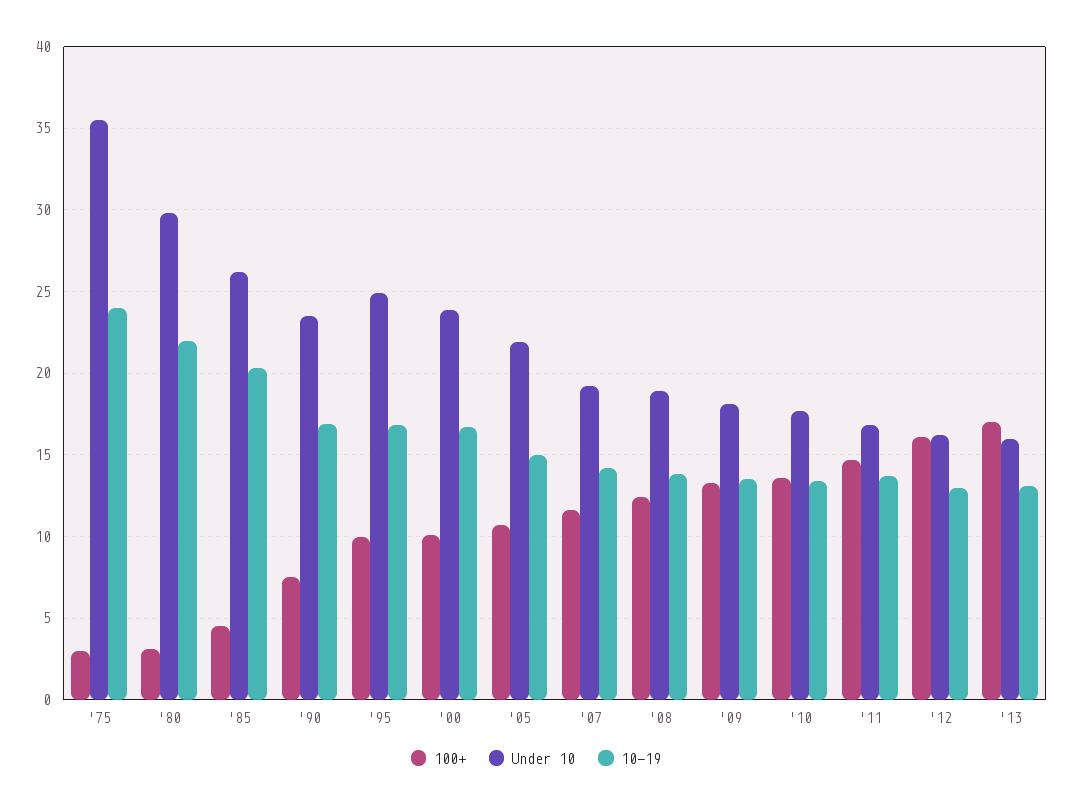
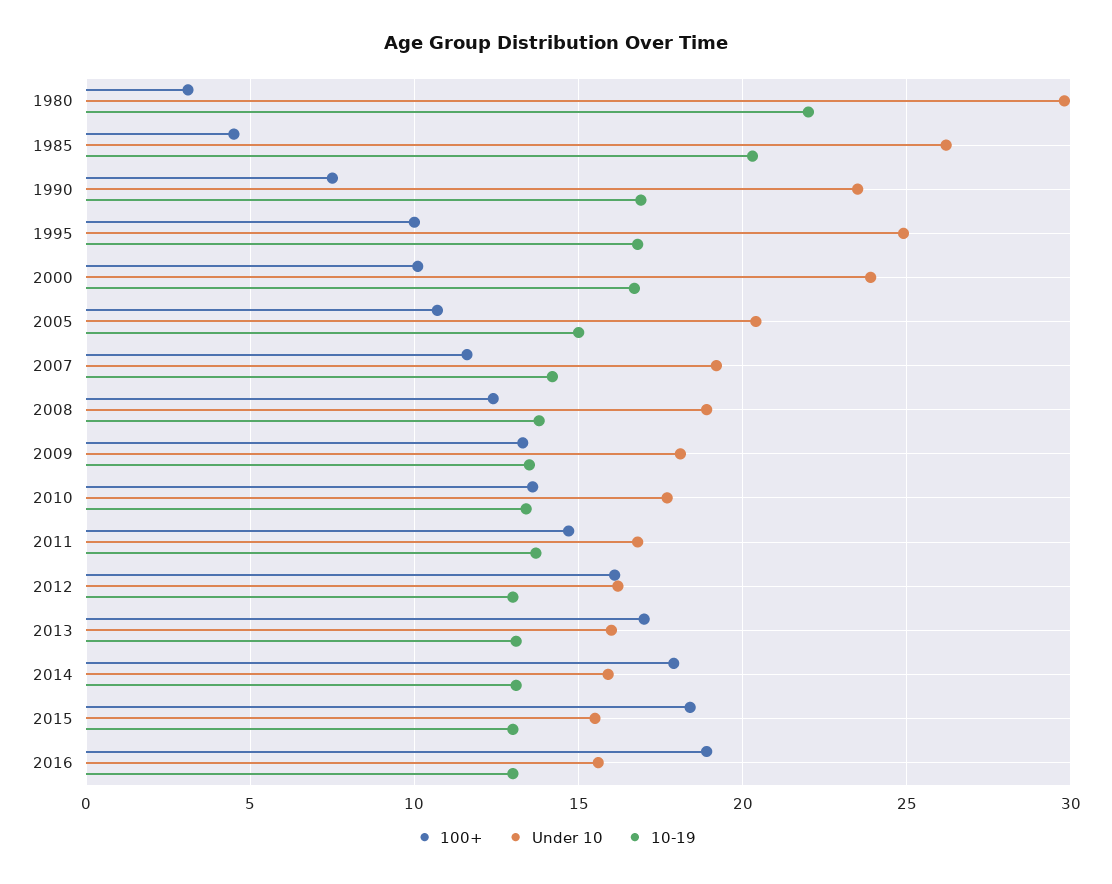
100+, '75: 3 -> none
Under 10, '75: 35.5 -> none
10-19, '75: 24 -> none
Under 10, '05: 22 -> 20.5
100+, 2014: none -> 18
Under 10, 2014: none -> 16
10-19, 2014: none -> 13
100+, 2015: none -> 18.5
Under 10, 2015: none -> 15.5
10-19, 2015: none -> 13
100+, 2016: none -> 19
Under 10, 2016: none -> 15.5
10-19, 2016: none -> 13

